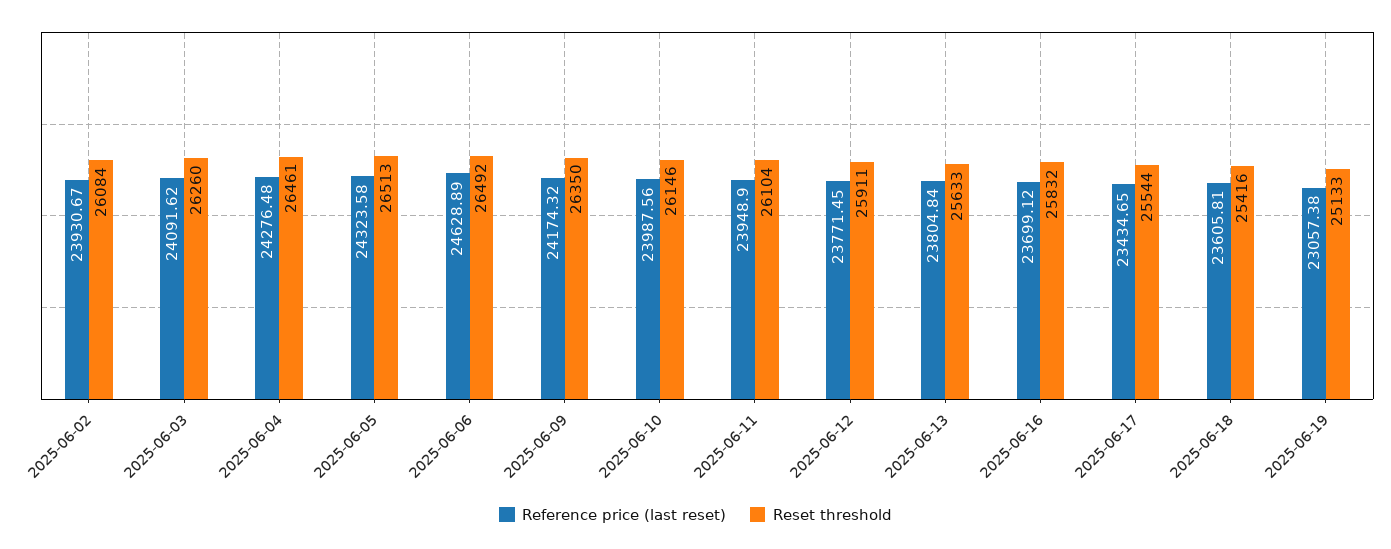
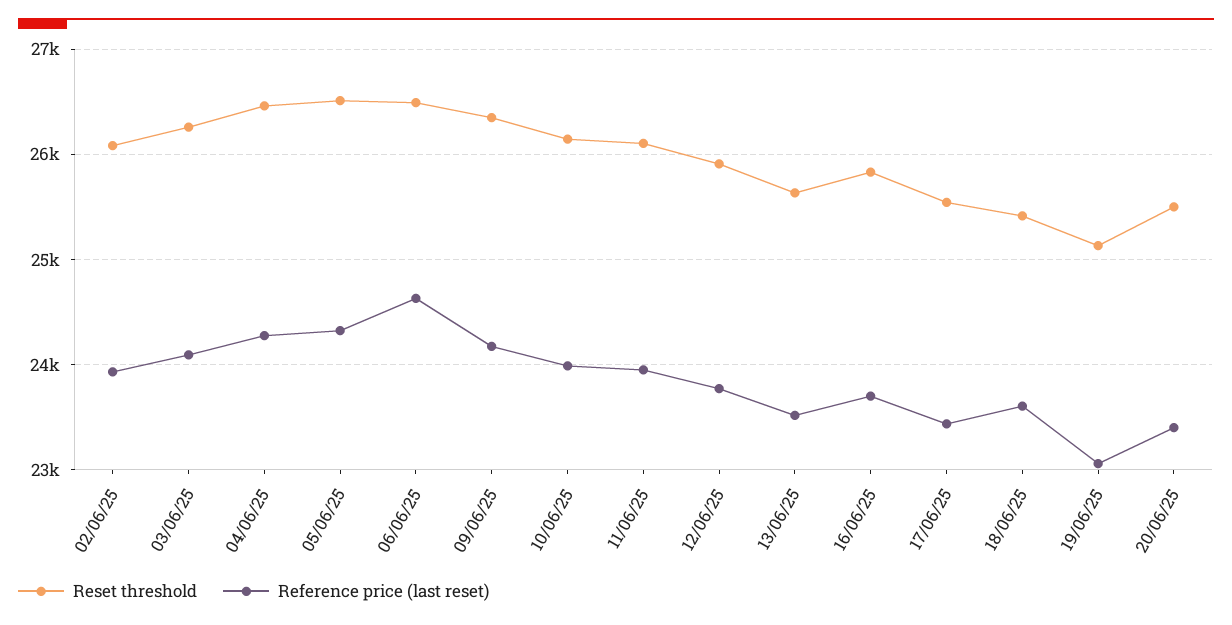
Reference price (last reset), 2025-06-13: 23804.84 -> 23500
Reset threshold, 20/06/25: none -> 25500
Reference price (last reset), 20/06/25: none -> 23400

